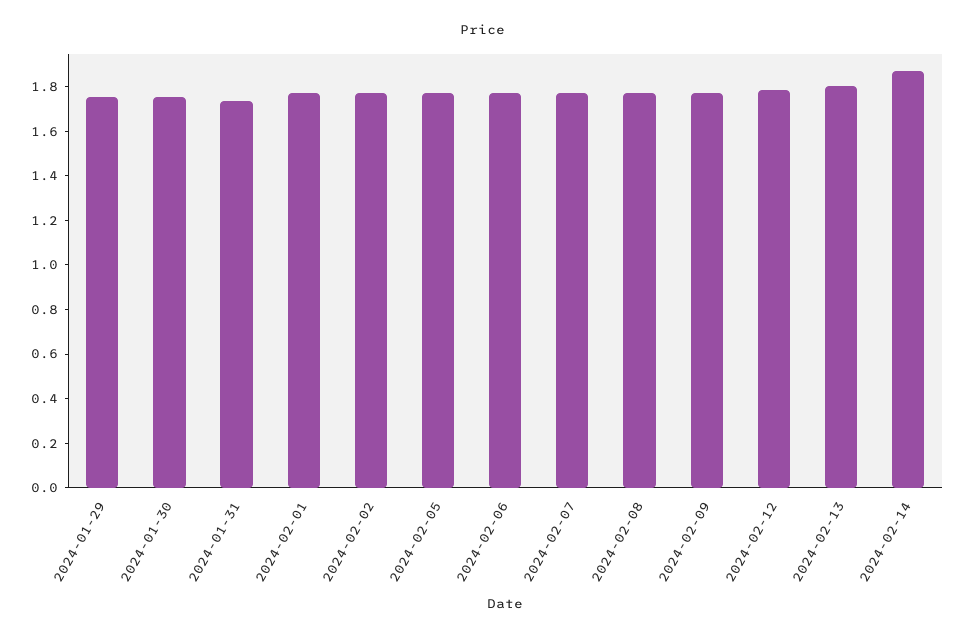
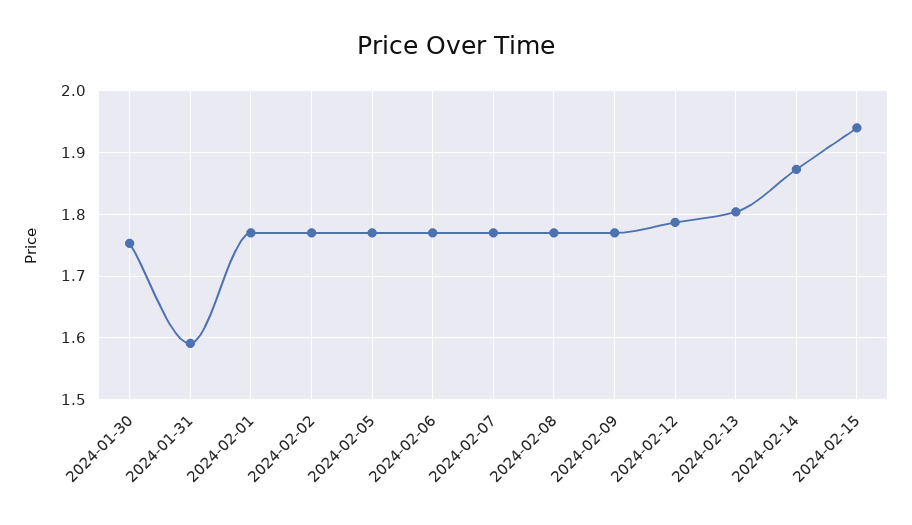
2024-01-29: 1.75 -> none
2024-01-31: 1.75 -> 1.59
2024-02-15: none -> 1.94

